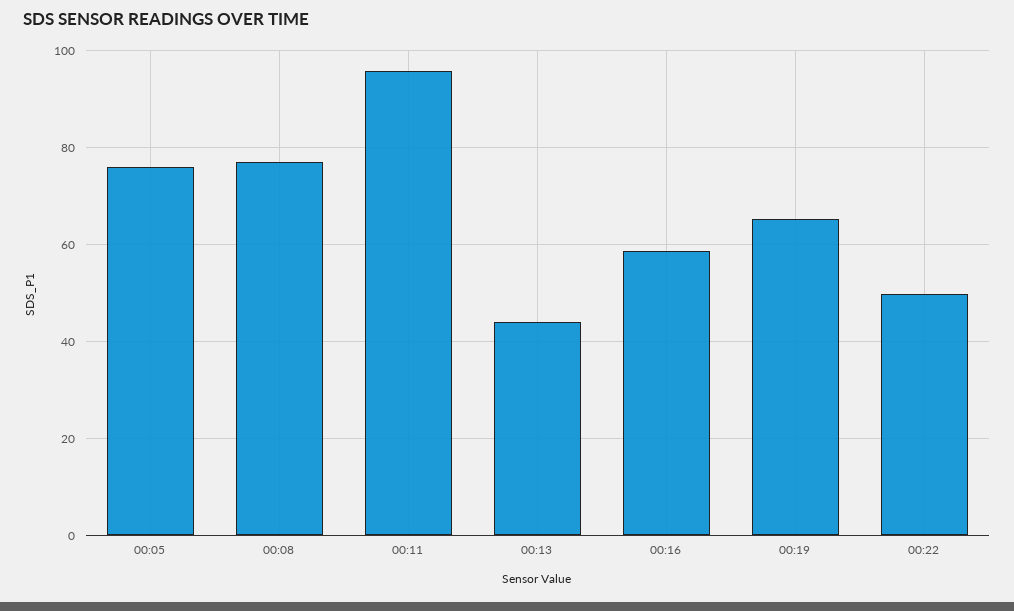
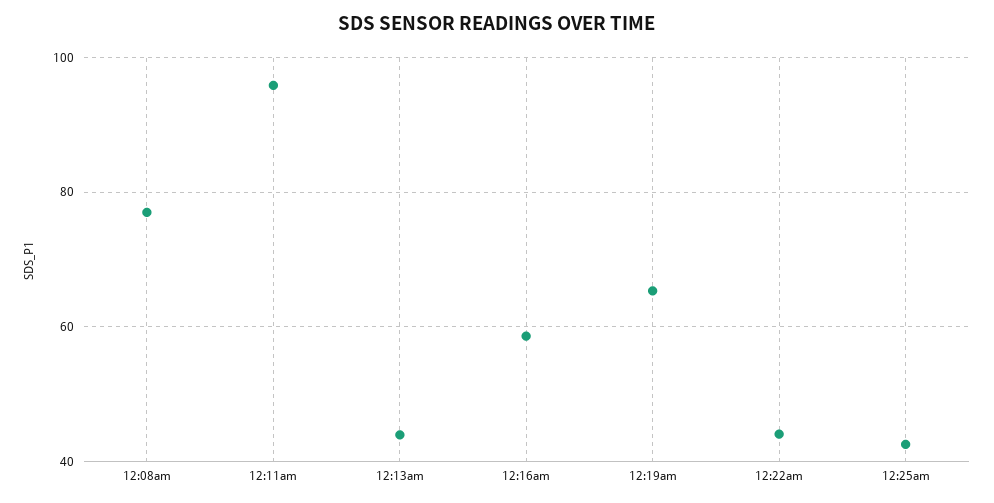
00:05: 76 -> none
00:22: 50 -> 44
12:25am: none -> 42

